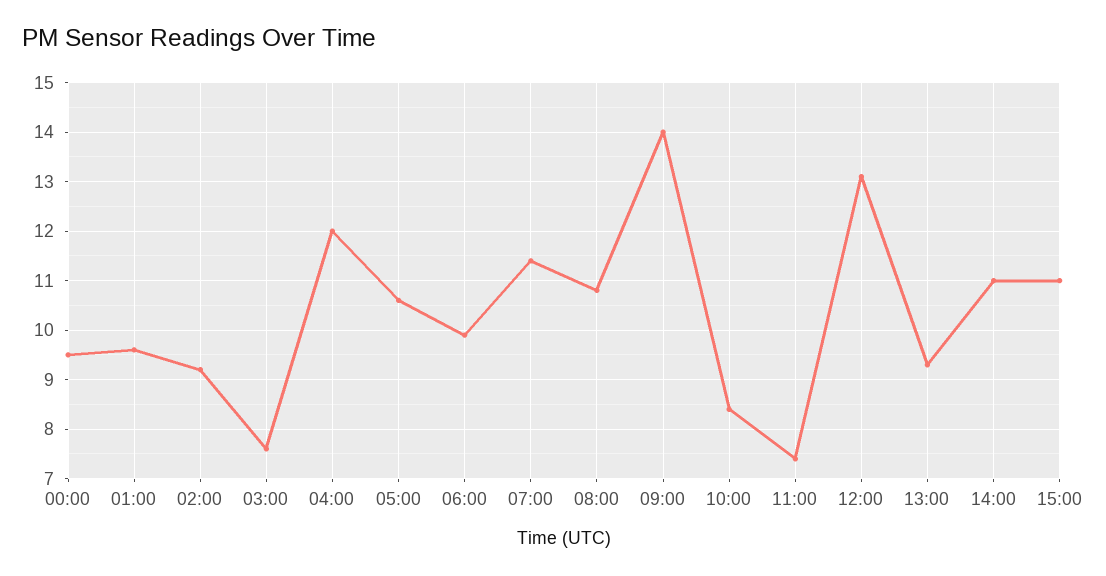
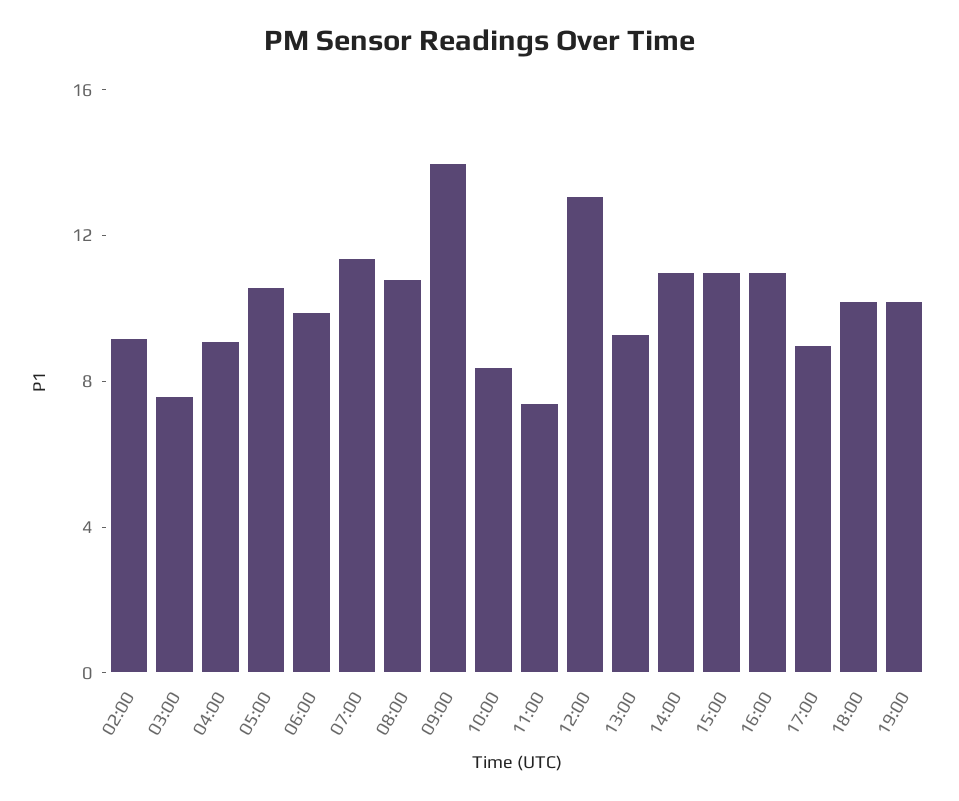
00:00: 9.5 -> none
01:00: 9.5 -> none
04:00: 12 -> 9
16:00: none -> 11
17:00: none -> 9
18:00: none -> 10
19:00: none -> 10

